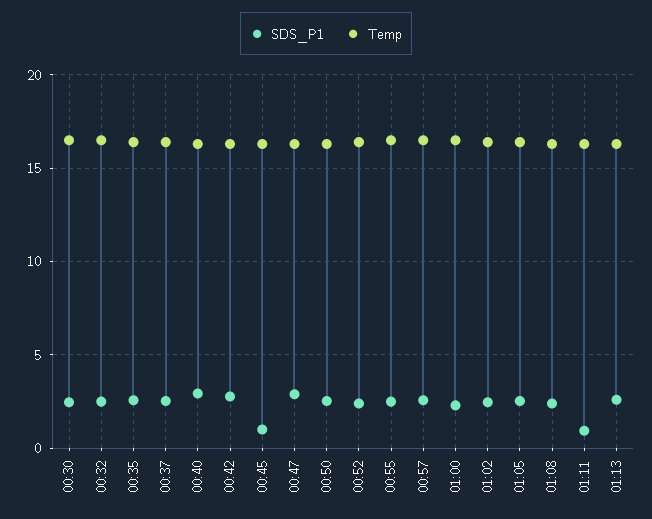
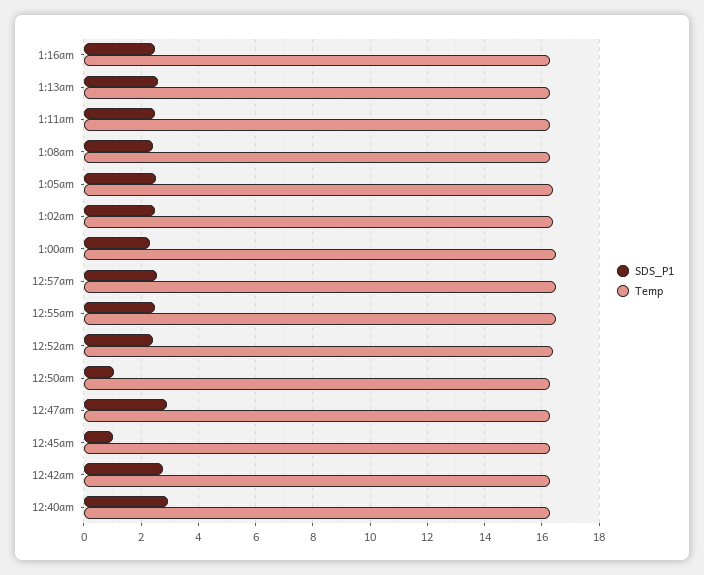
SDS_P1, 00:30: 2.5 -> none
Temp, 00:30: 16.5 -> none
SDS_P1, 00:32: 2.5 -> none
Temp, 00:32: 16.5 -> none
SDS_P1, 00:35: 2.5 -> none
Temp, 00:35: 16.5 -> none
SDS_P1, 00:37: 2.5 -> none
Temp, 00:37: 16.5 -> none
SDS_P1, 00:50: 2.5 -> 1
SDS_P1, 01:11: 1 -> 2.5
SDS_P1, 1:16am: none -> 2.5
Temp, 1:16am: none -> 16.25

